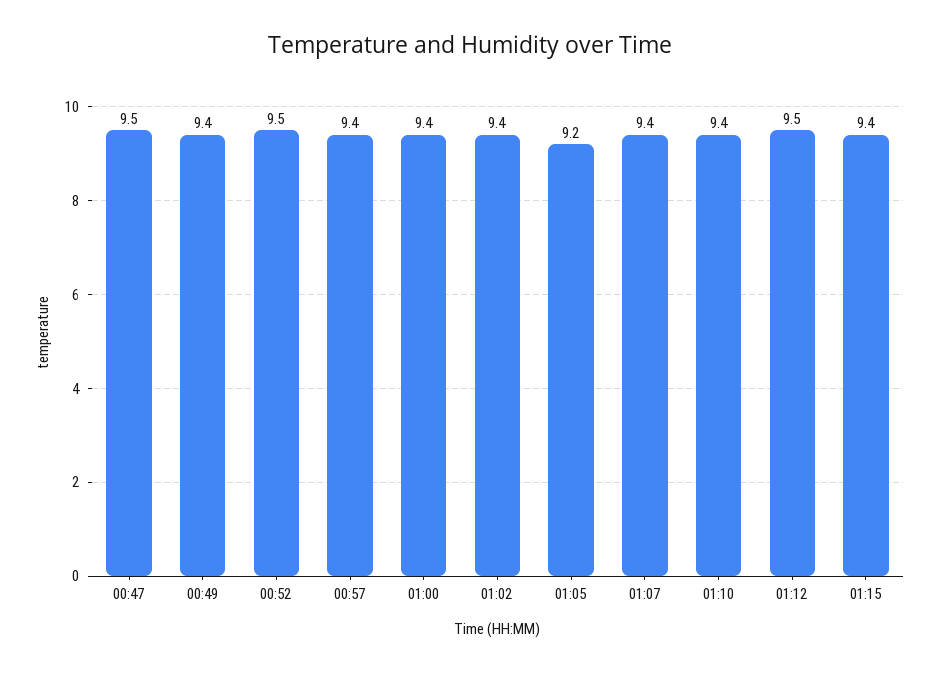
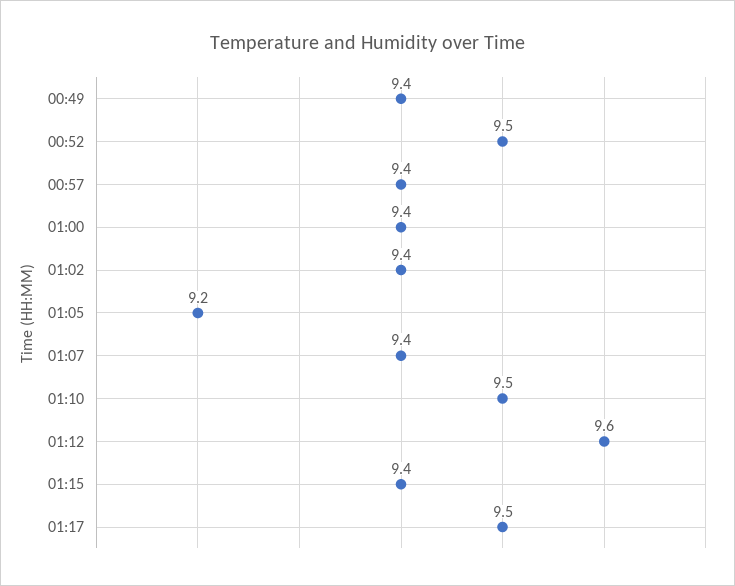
00:47: 9.5 -> none
01:10: 9.4 -> 9.5
01:12: 9.5 -> 9.6
01:17: none -> 9.5

